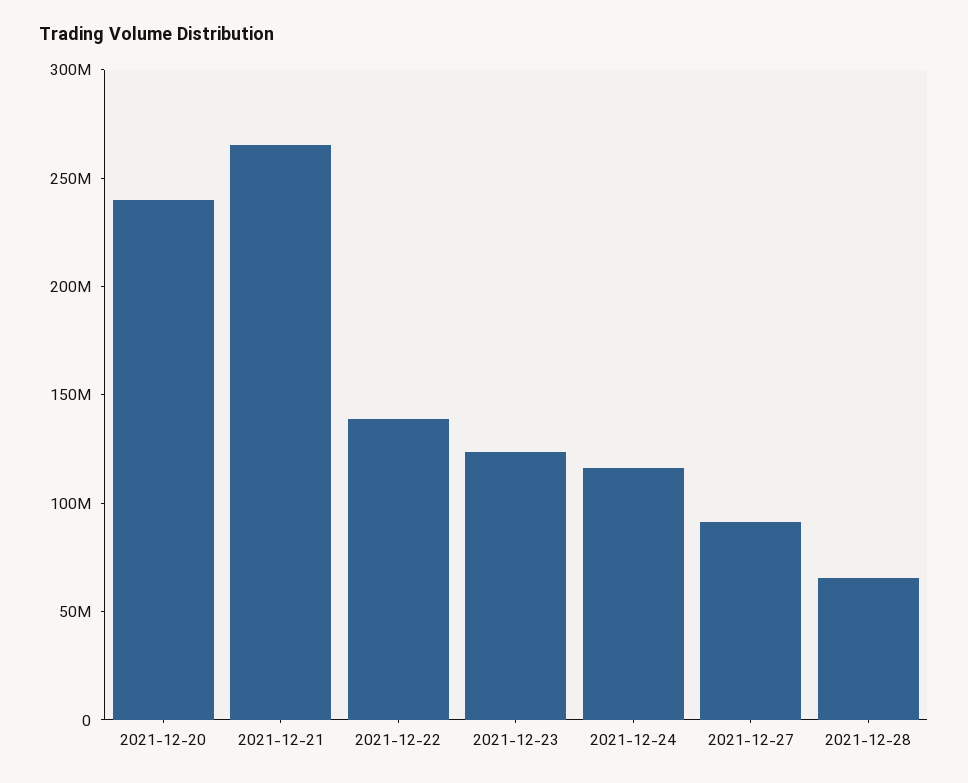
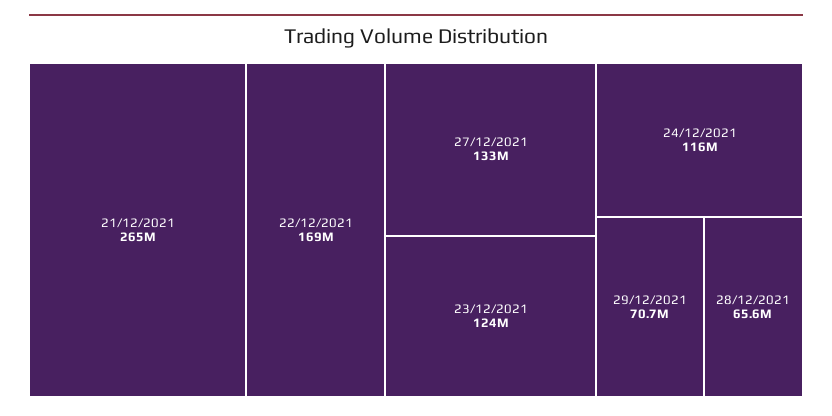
2021-12-20: 240000000 -> none
2021-12-22: 140000000 -> 169000000
2021-12-27: 90000000 -> 133000000
29/12/2021: none -> 70700000

